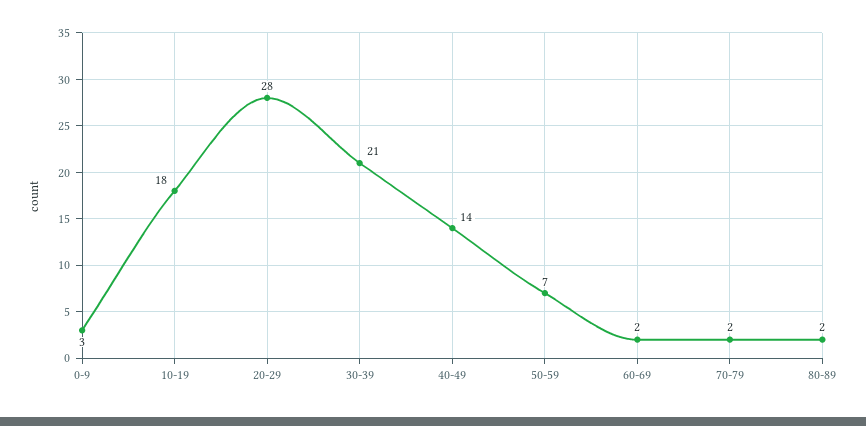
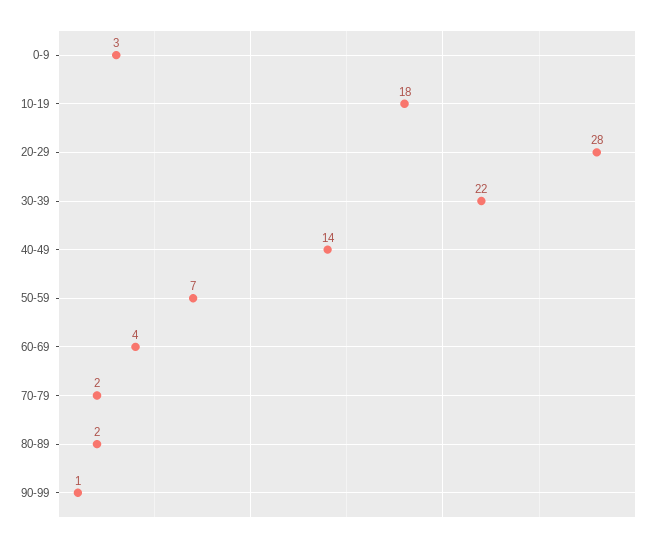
30-39: 21 -> 22
60-69: 2 -> 4
90-99: none -> 1

